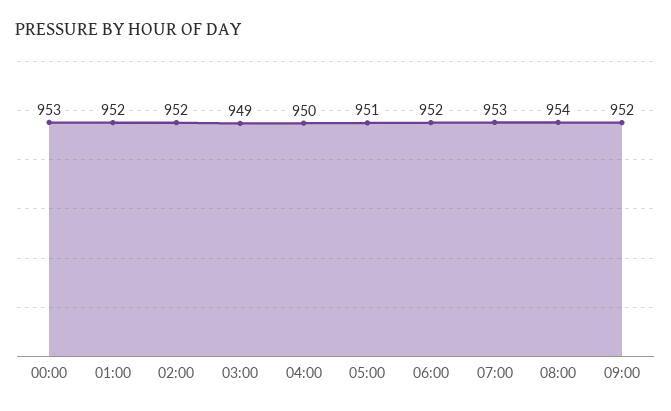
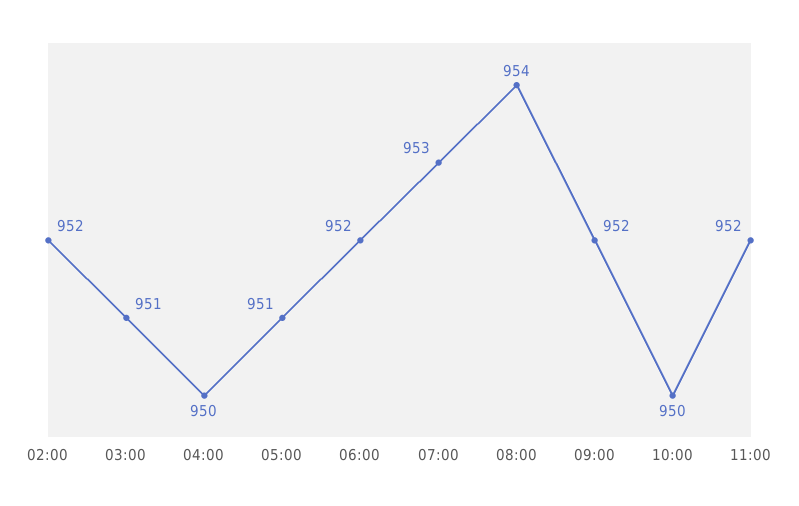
00:00: 953 -> none
01:00: 952 -> none
03:00: 949 -> 951
10:00: none -> 950
11:00: none -> 952

